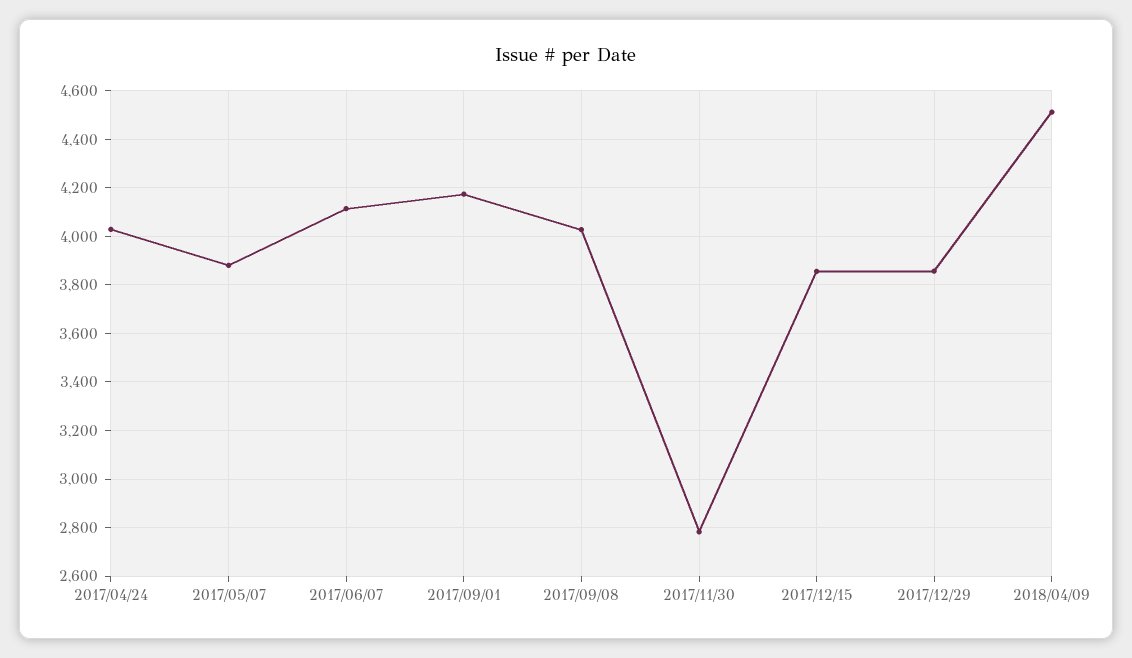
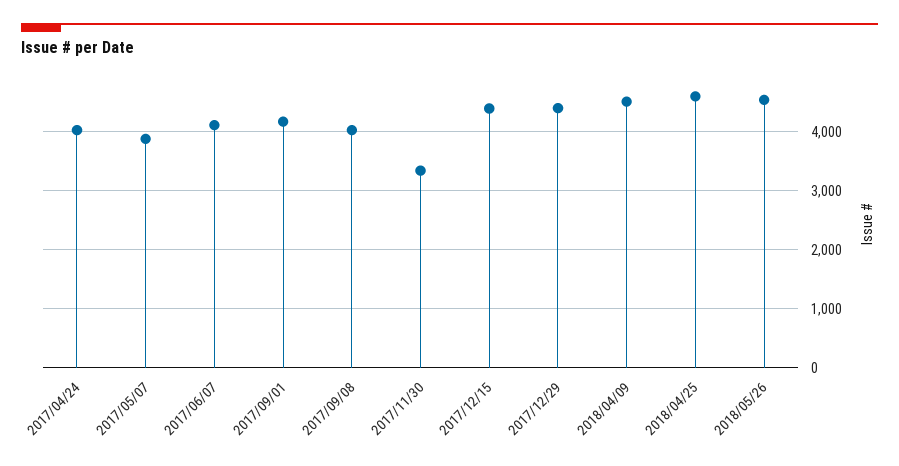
2017/11/30: 2775 -> 3400
2017/12/15: 3850 -> 4400
2017/12/29: 3850 -> 4400
2018/04/25: none -> 4600
2018/05/26: none -> 4600

